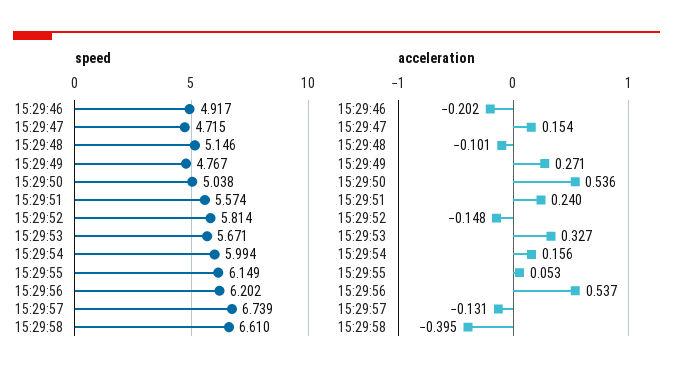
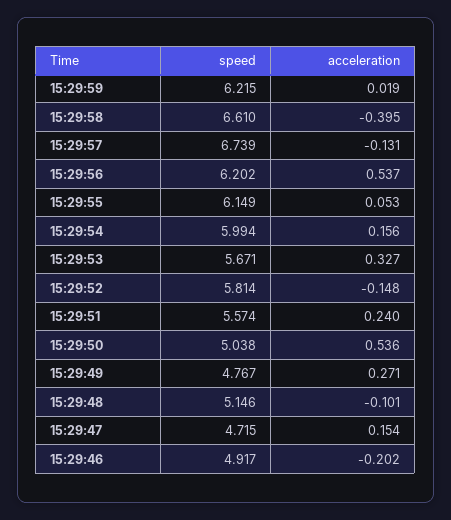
speed, 15:29:59: none -> 6.215
acceleration, 15:29:59: none -> 0.019

